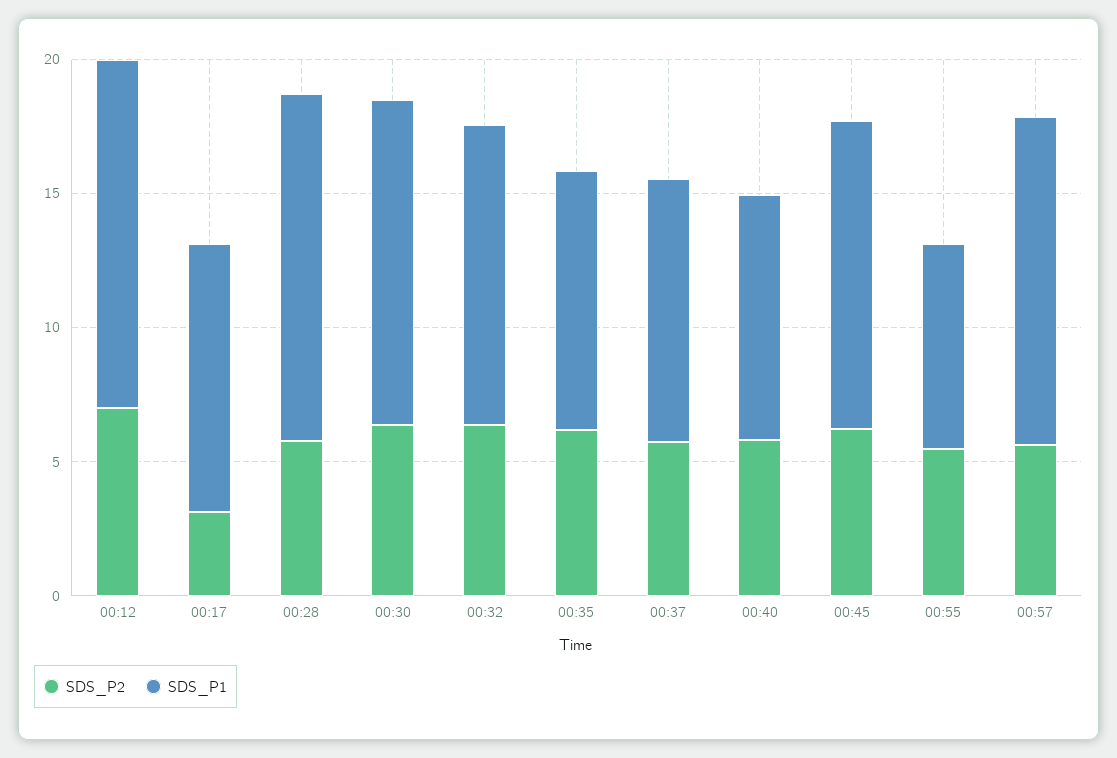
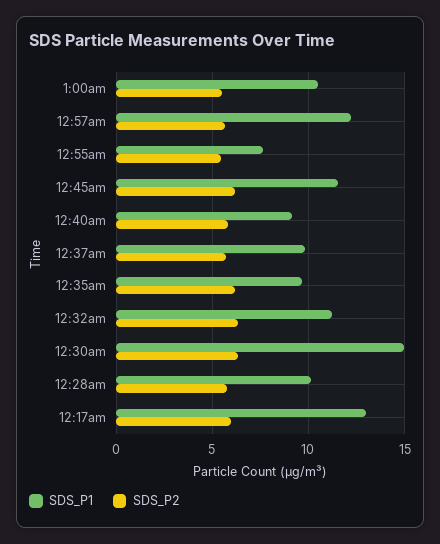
SDS_P2, 00:12: 7 -> none
SDS_P1, 00:12: 13 -> none
SDS_P2, 00:17: 3 -> 6
SDS_P1, 00:17: 10 -> 13
SDS_P1, 00:28: 13 -> 10
SDS_P1, 00:30: 12 -> 15
SDS_P1, 1:00am: none -> 10.5
SDS_P2, 1:00am: none -> 5.5

